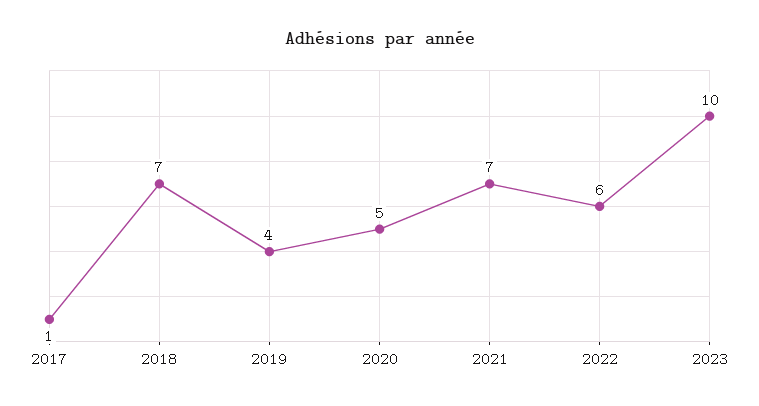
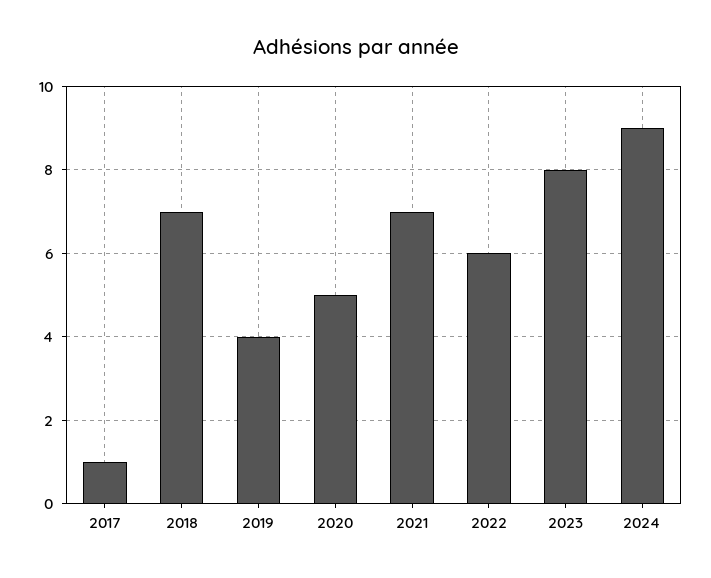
2023: 10 -> 8
2024: none -> 9

